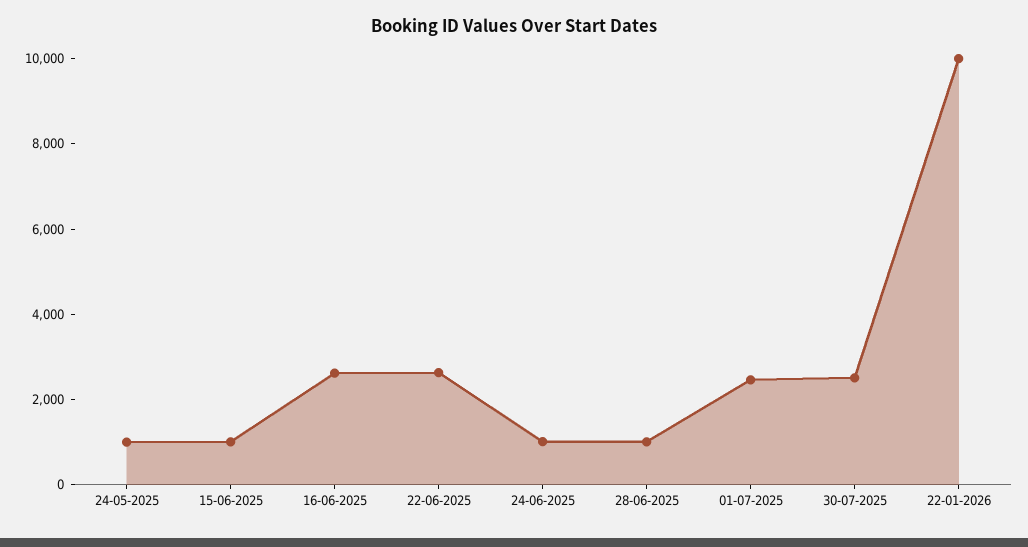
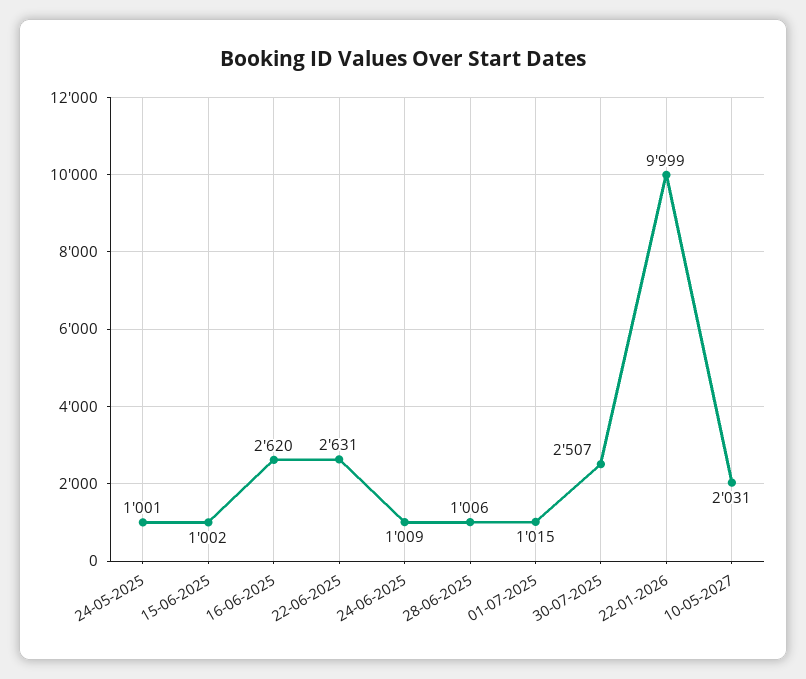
01-07-2025: 2500 -> 1015
10-05-2027: none -> 2031

